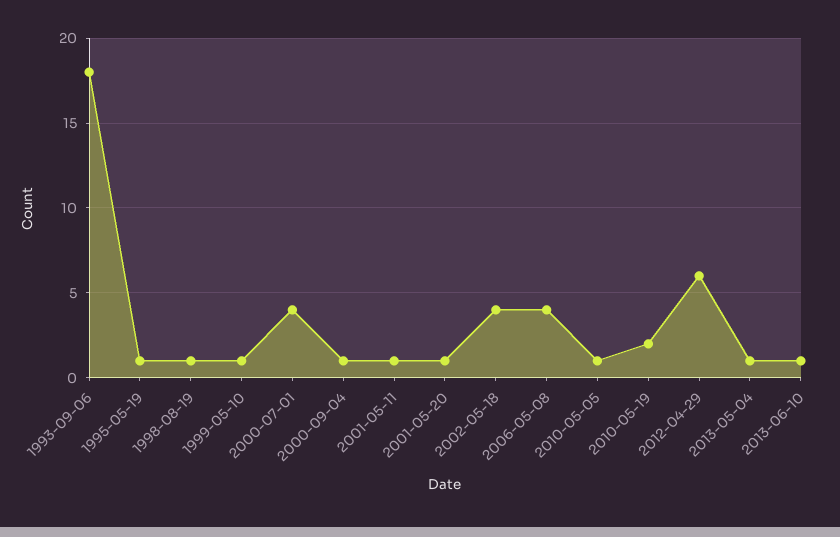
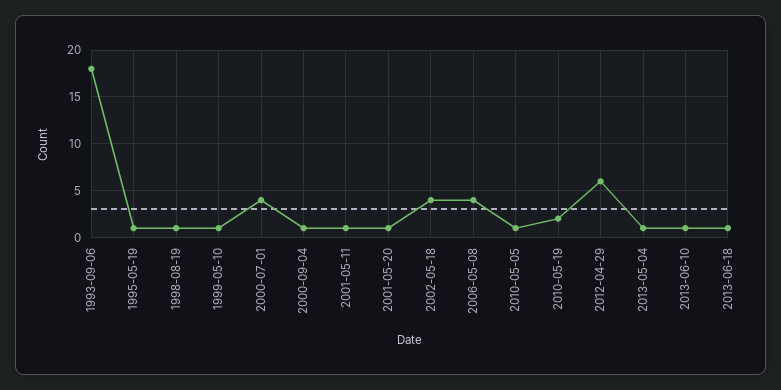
2013-06-18: none -> 1

